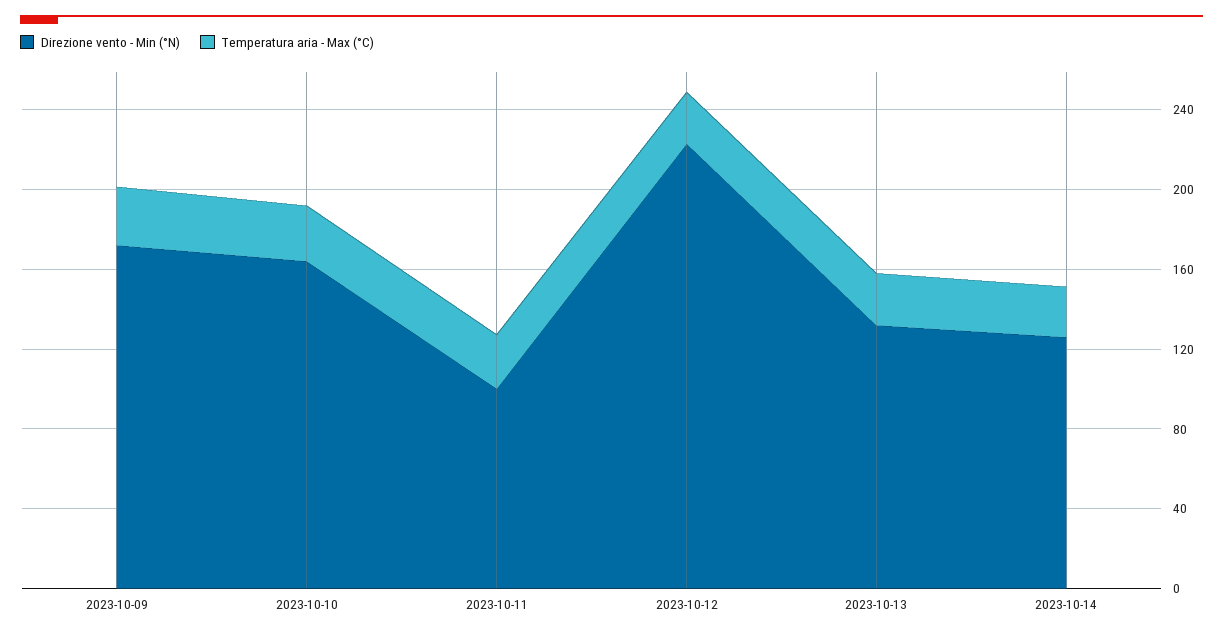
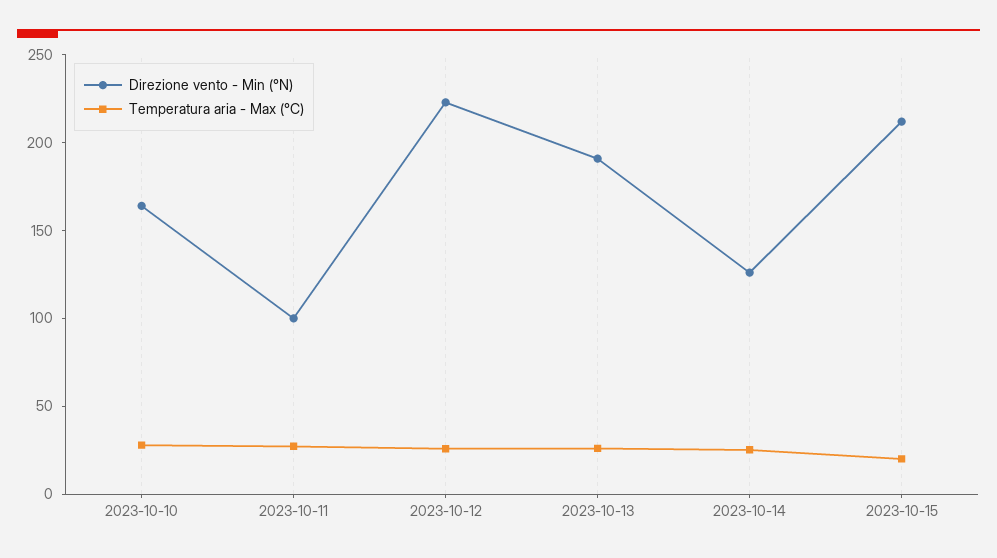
Direzione vento - Min (°N), 2023-10-09: 170 -> none
Temperatura aria - Max (°C), 2023-10-09: 30 -> none
Direzione vento - Min (°N), 2023-10-13: 130 -> 190
Direzione vento - Min (°N), 2023-10-15: none -> 210
Temperatura aria - Max (°C), 2023-10-15: none -> 20

